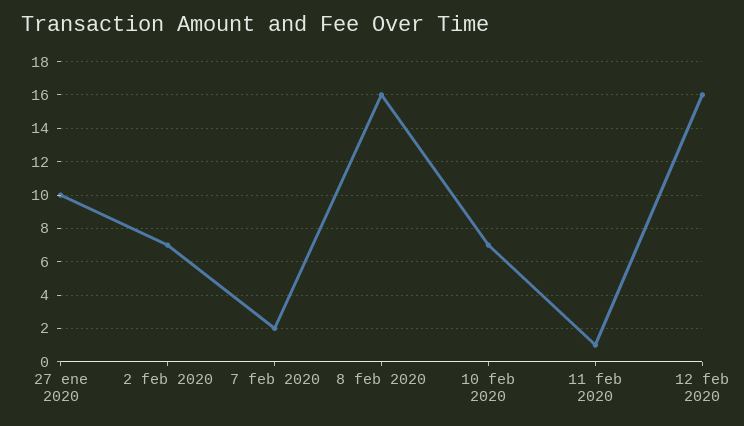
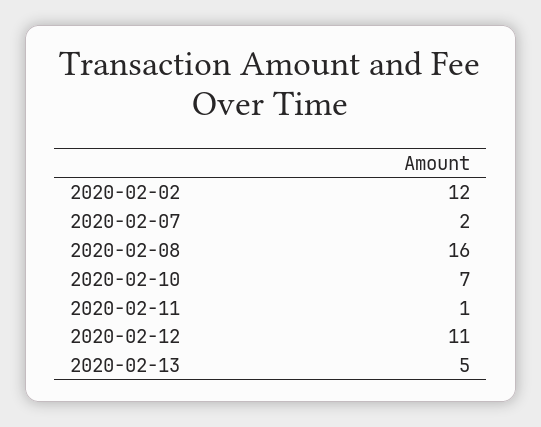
27 ene 2020: 10 -> none
2 feb 2020: 7 -> 12
12 feb 2020: 16 -> 11
2020-02-13: none -> 5

